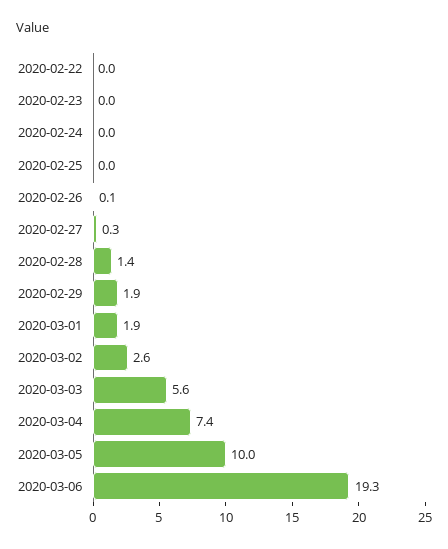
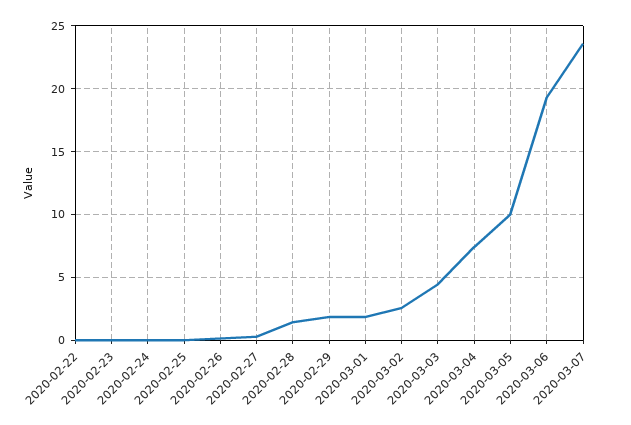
2020-03-03: 5.6 -> 4.5
2020-03-07: none -> 23.5

